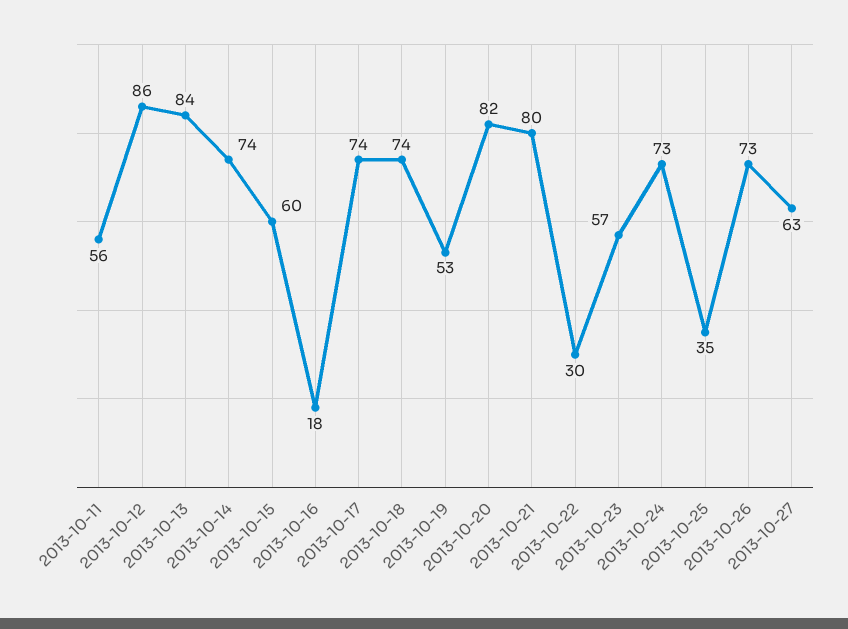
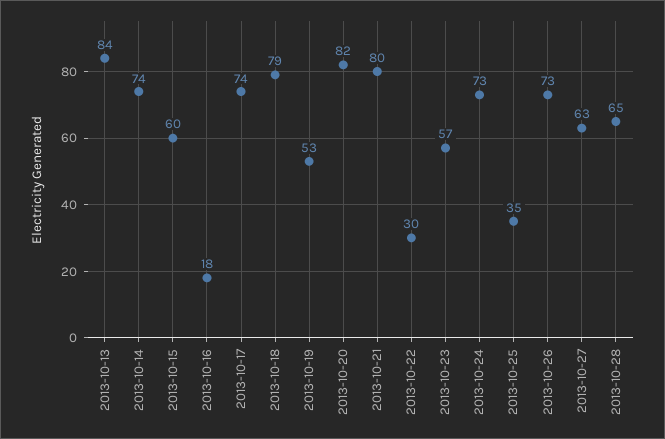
2013-10-11: 56 -> none
2013-10-12: 86 -> none
2013-10-18: 74 -> 79
2013-10-28: none -> 65

